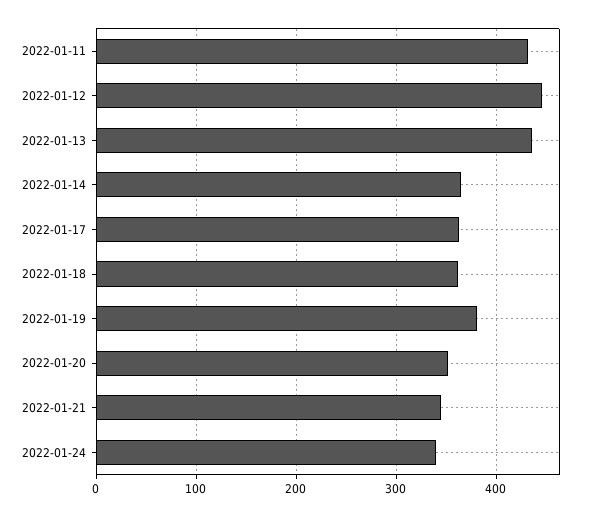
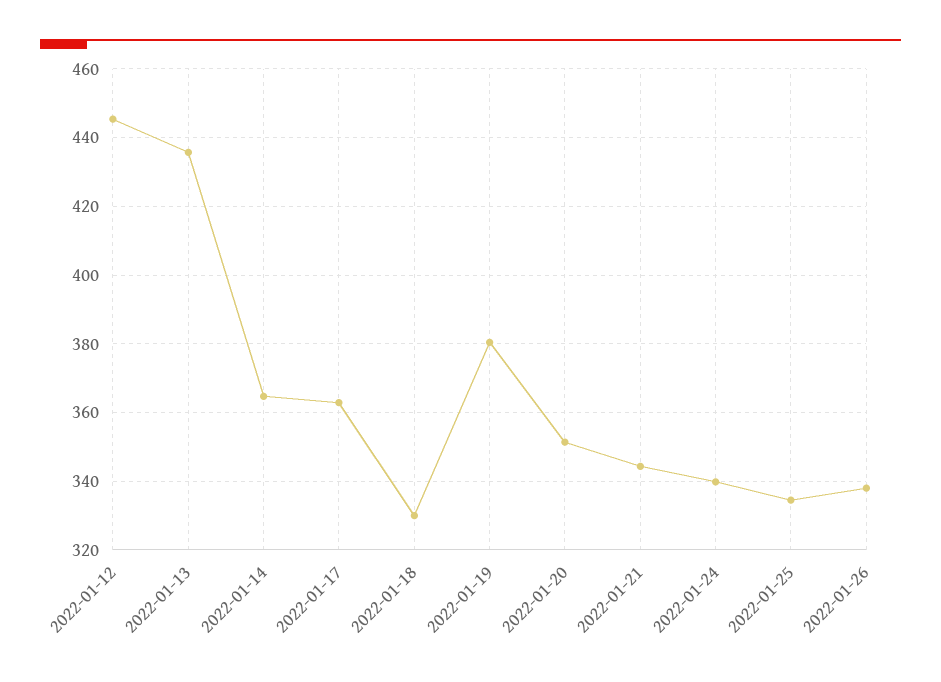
2022-01-11: 430 -> none
2022-01-18: 360 -> 330
2022-01-25: none -> 334
2022-01-26: none -> 338

